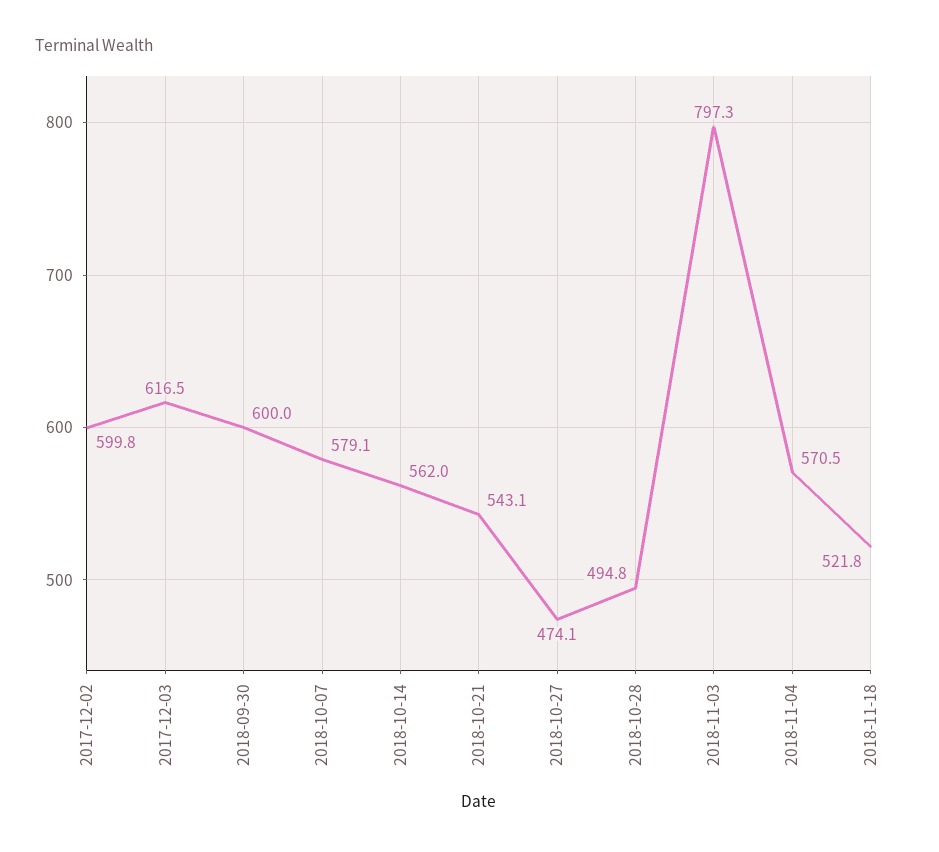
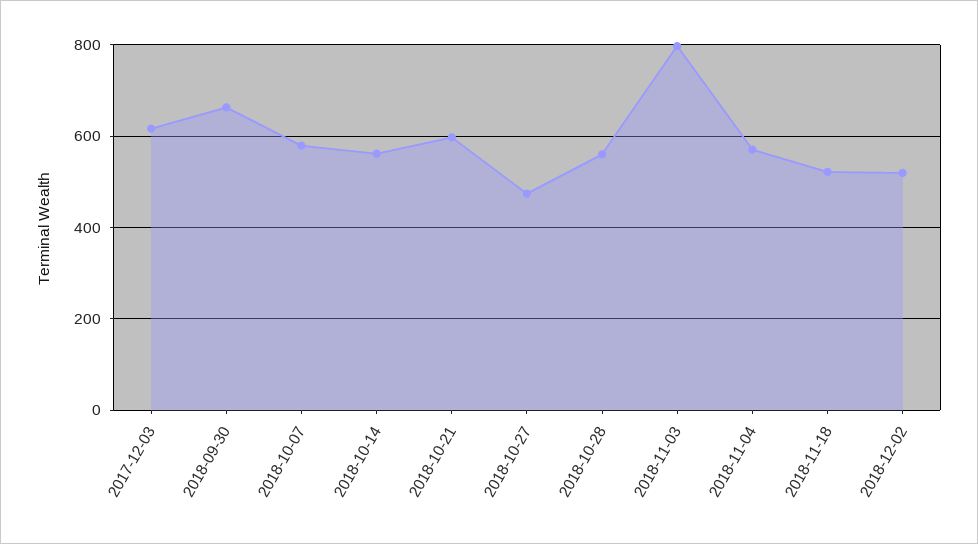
2017-12-02: 599.8 -> none
2018-09-30: 600 -> 660
2018-10-21: 543.1 -> 600
2018-10-28: 494.8 -> 560
2018-12-02: none -> 520

